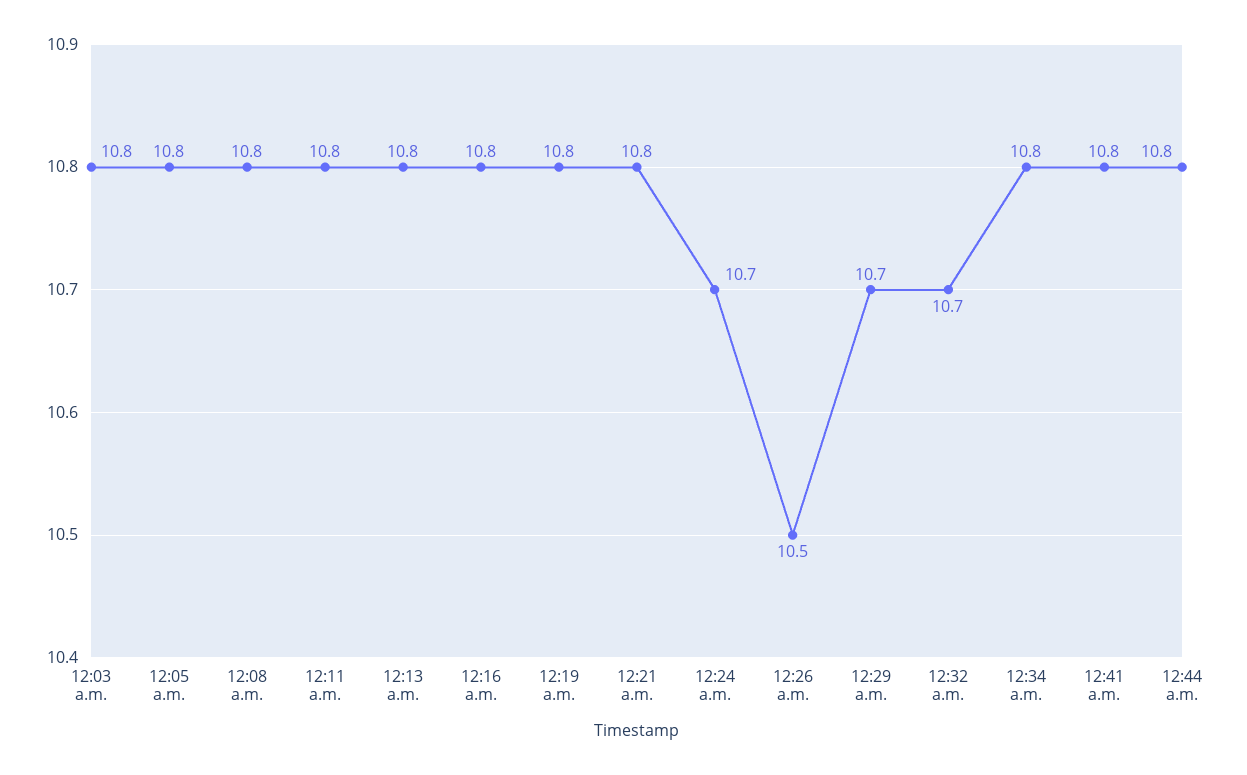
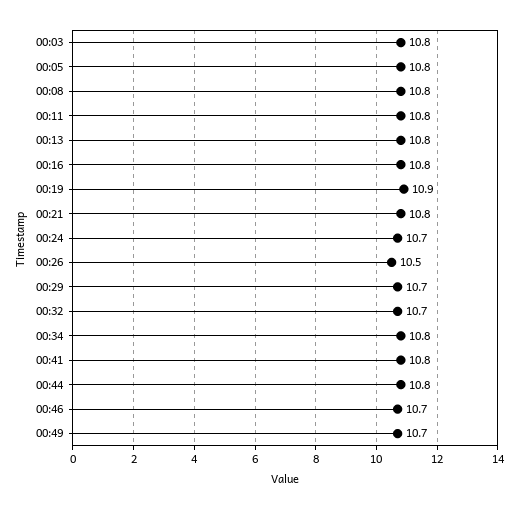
12:19 a.m.: 10.8 -> 10.9
00:46: none -> 10.7
00:49: none -> 10.7

